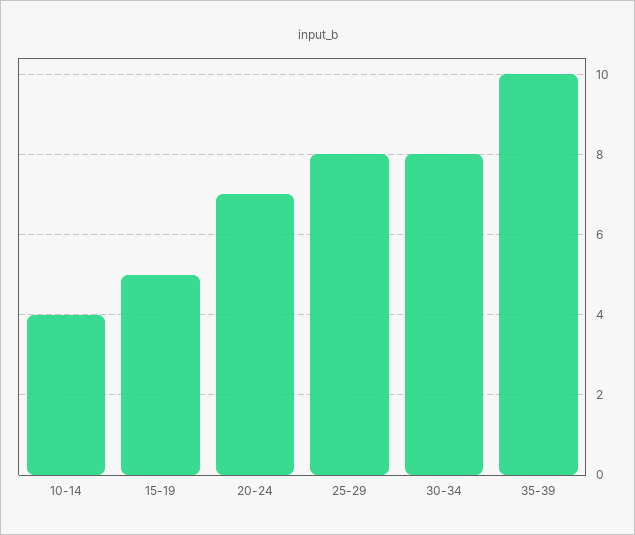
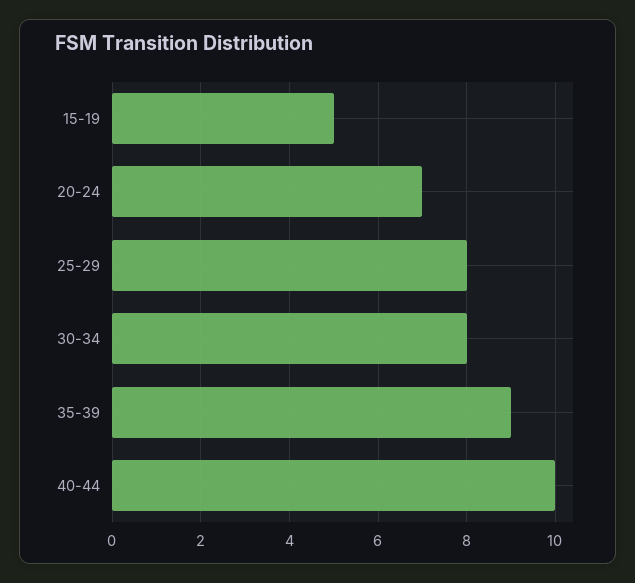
10-14: 4 -> none
35-39: 10 -> 9
40-44: none -> 10

